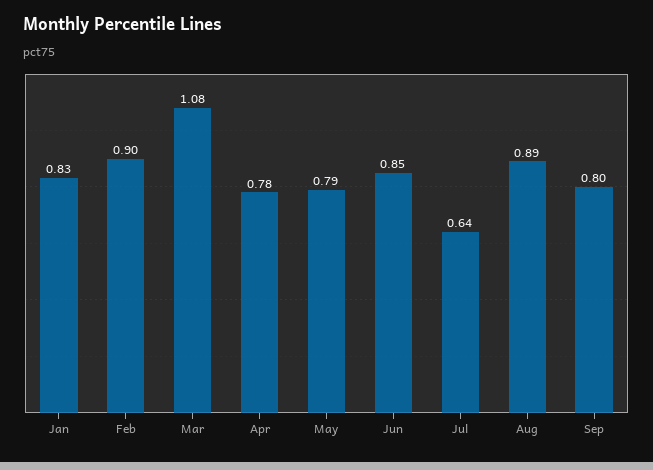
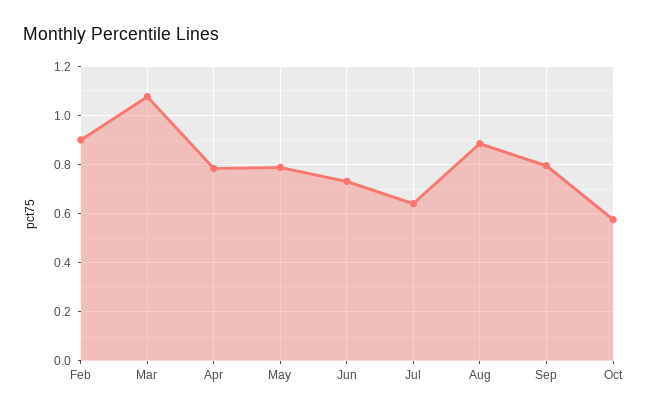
Jan: 0.83 -> none
Jun: 0.85 -> 0.725
Oct: none -> 0.575

